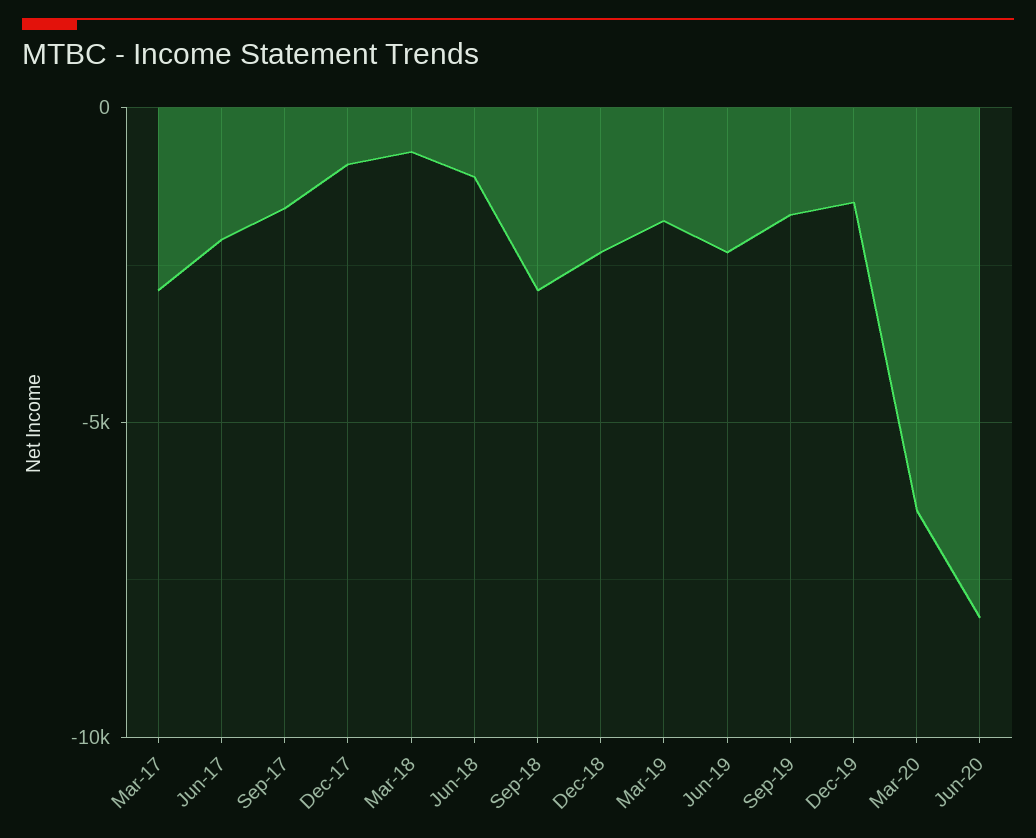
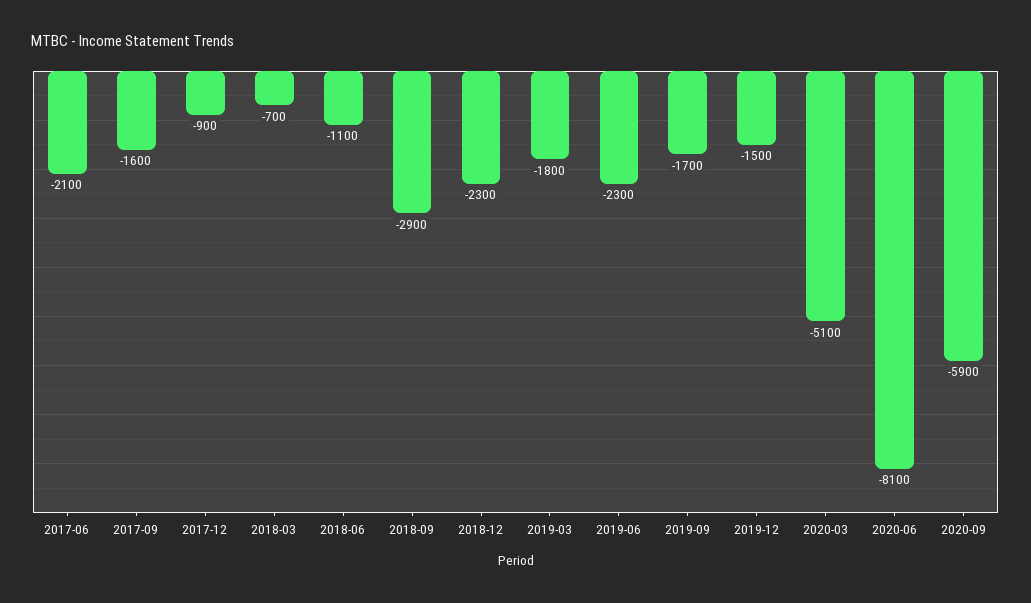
Mar-17: -3000 -> none
Mar-20: -6500 -> -5100
2020-09: none -> -5900

